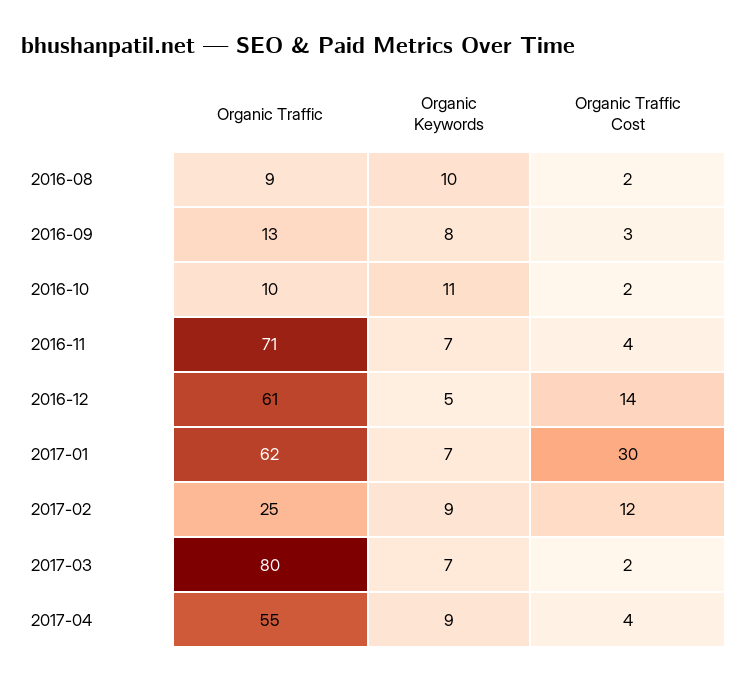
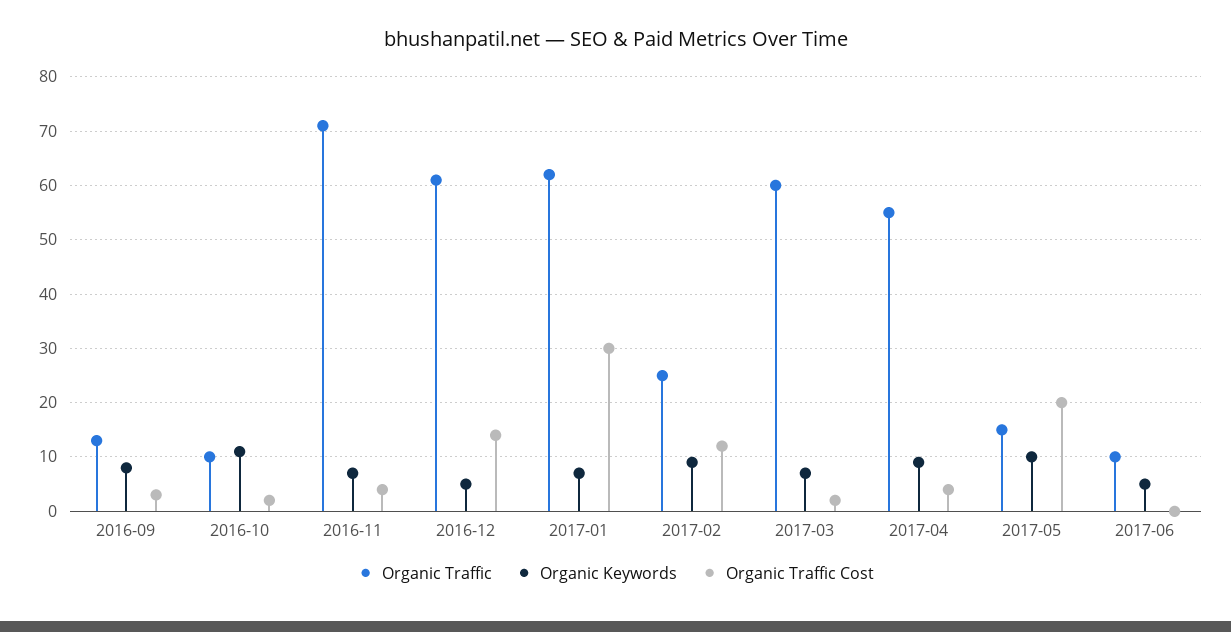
Organic Traffic, 2016-08: 9 -> none
Organic Keywords, 2016-08: 10 -> none
Organic Traffic Cost, 2016-08: 2 -> none
Organic Traffic, 2017-03: 80 -> 60
Organic Traffic, 2017-05: none -> 15
Organic Keywords, 2017-05: none -> 10
Organic Traffic Cost, 2017-05: none -> 20
Organic Traffic, 2017-06: none -> 10
Organic Keywords, 2017-06: none -> 5
Organic Traffic Cost, 2017-06: none -> 0

